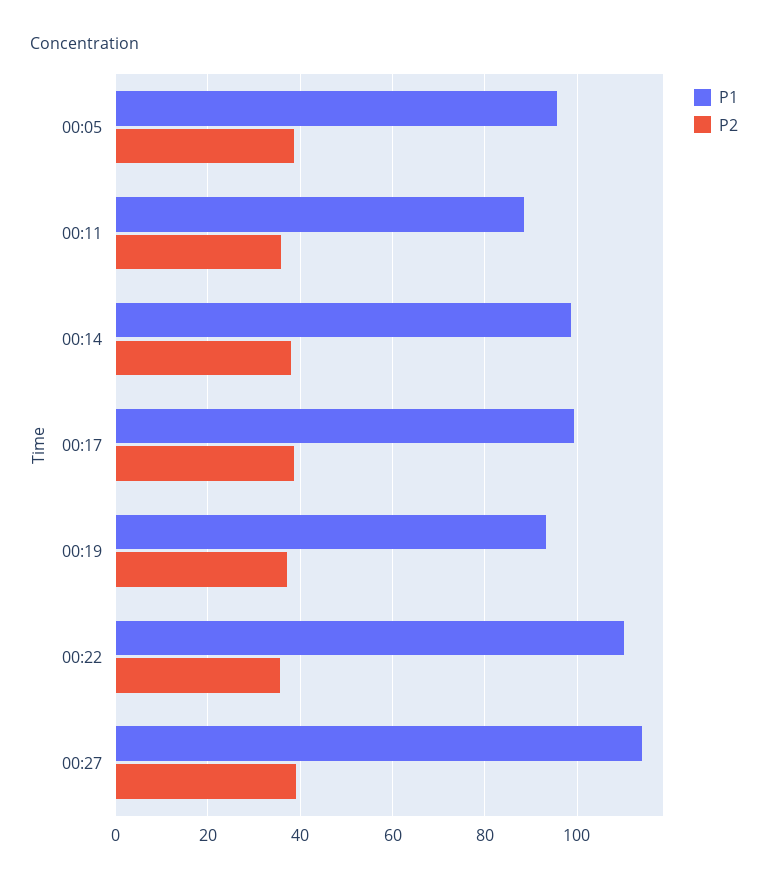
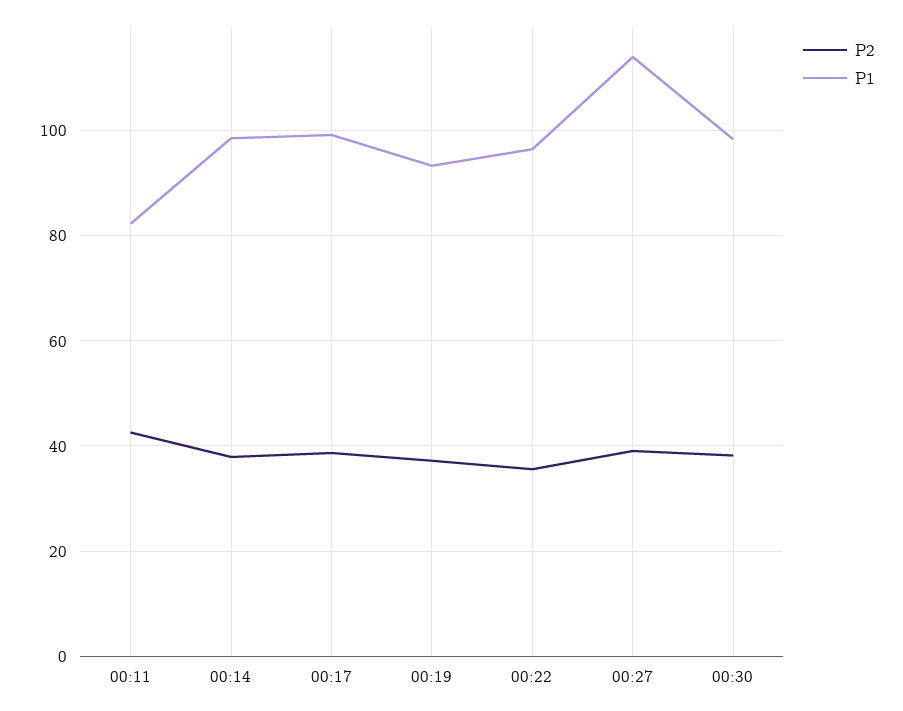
P1, 00:05: 96 -> none
P2, 00:05: 38 -> none
P1, 00:11: 88 -> 82
P2, 00:11: 36 -> 42
P1, 00:22: 110 -> 96
P2, 00:30: none -> 38
P1, 00:30: none -> 98

